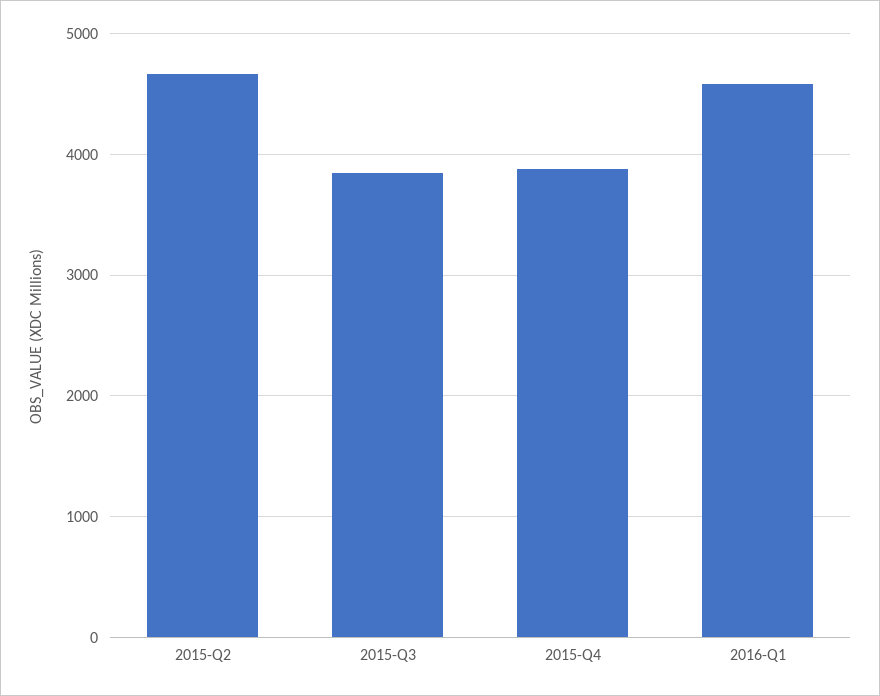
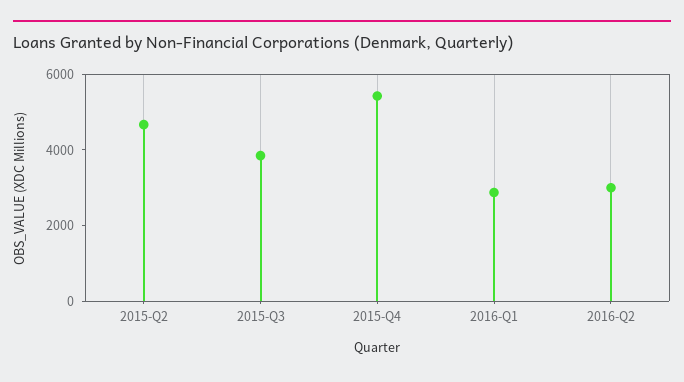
2015-Q4: 3900 -> 5500
2016-Q1: 4600 -> 3000
2016-Q2: none -> 3000

